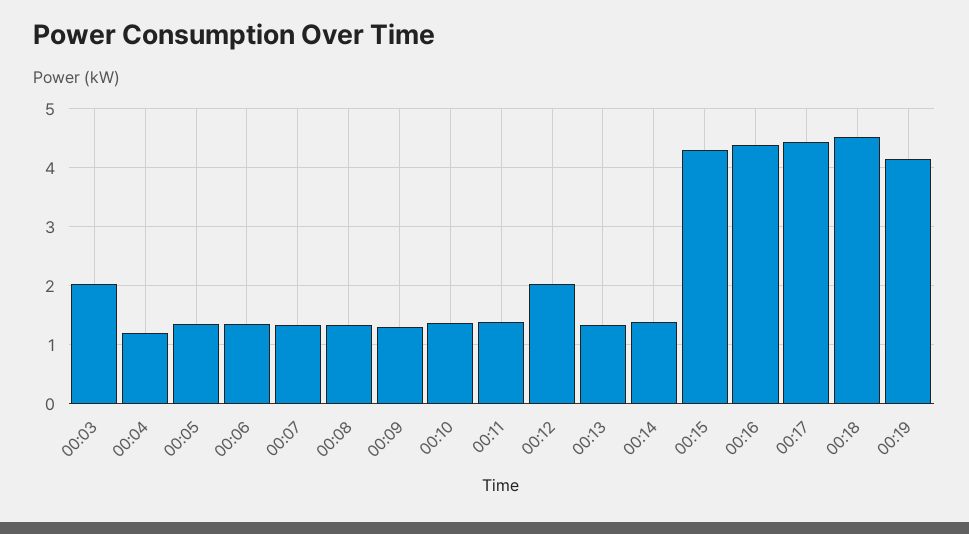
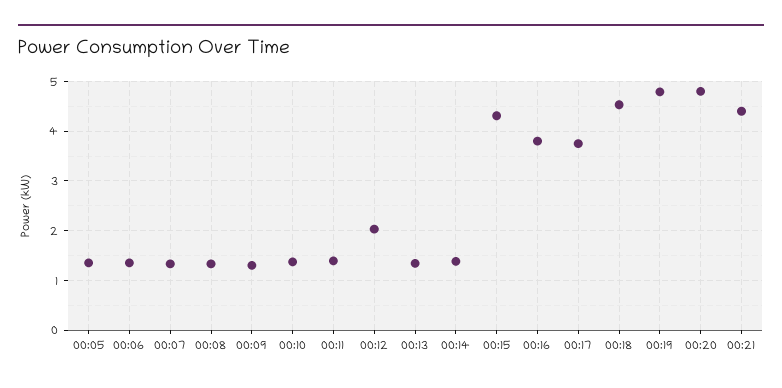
00:03: 2 -> none
00:04: 1.2 -> none
00:16: 4.4 -> 3.8
00:17: 4.4 -> 3.8
00:19: 4.2 -> 4.8
00:20: none -> 4.8
00:21: none -> 4.4

